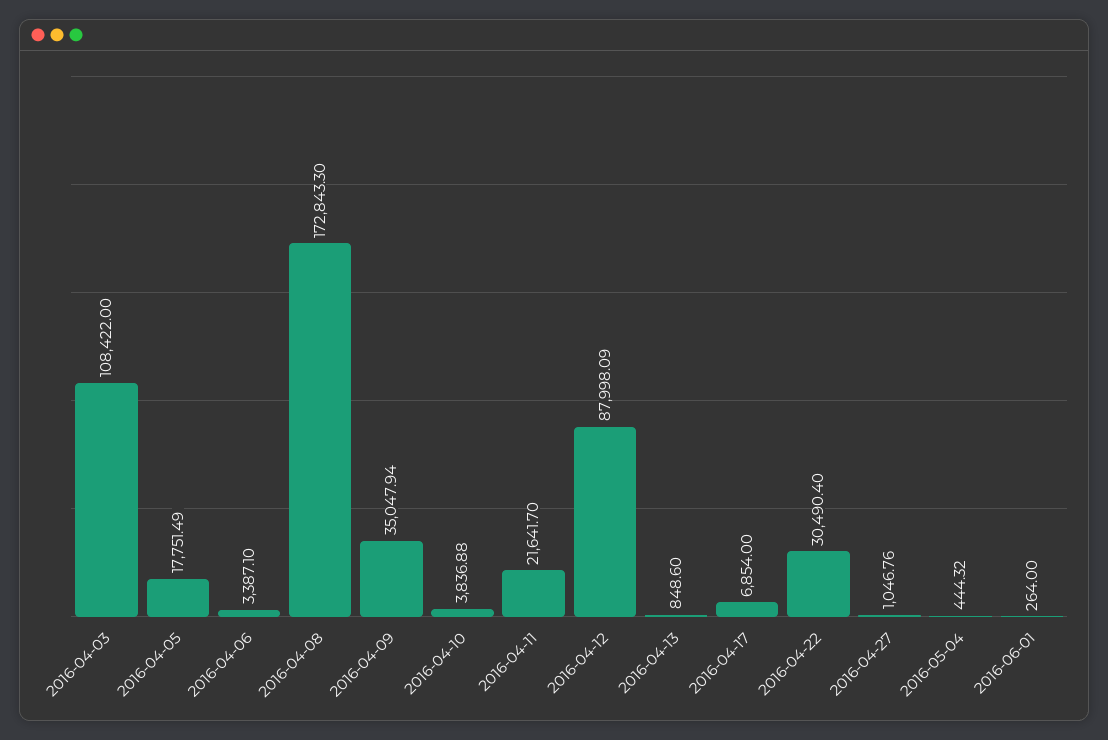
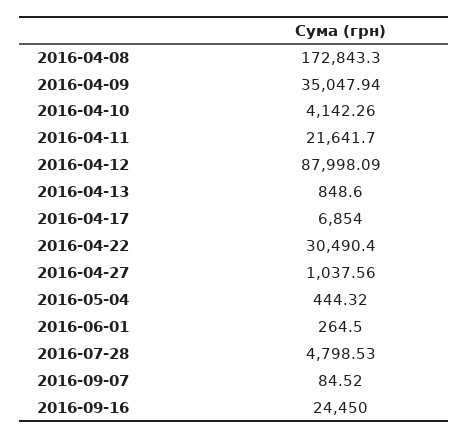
2016-04-03: 108422 -> none
2016-04-05: 17751.49 -> none
2016-04-06: 3387.1 -> none
2016-04-10: 3836.88 -> 4142.26
2016-04-27: 1046.76 -> 1037.56
2016-06-01: 264 -> 264.5
2016-07-28: none -> 4798.53
2016-09-07: none -> 84.52
2016-09-16: none -> 24450

